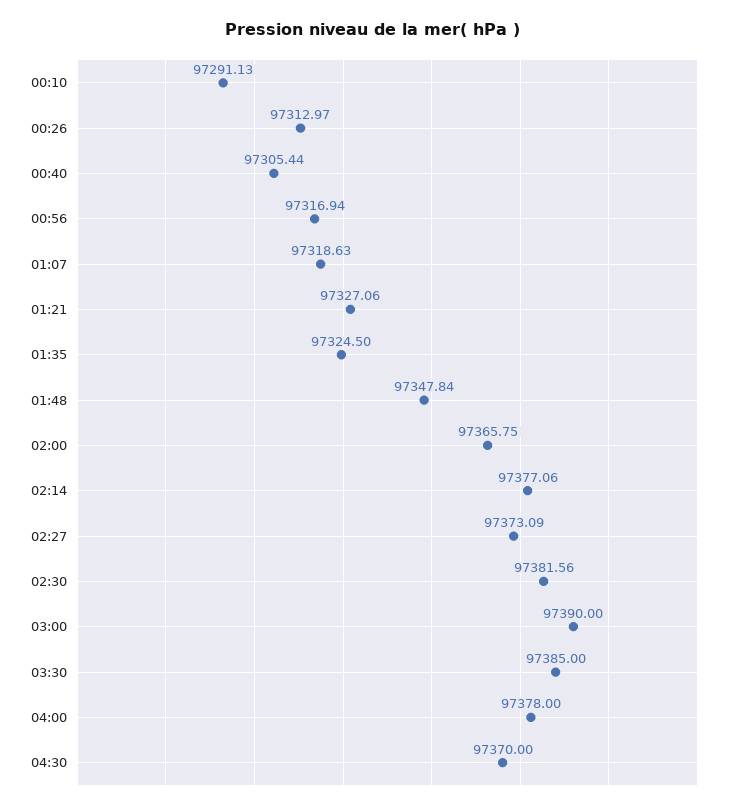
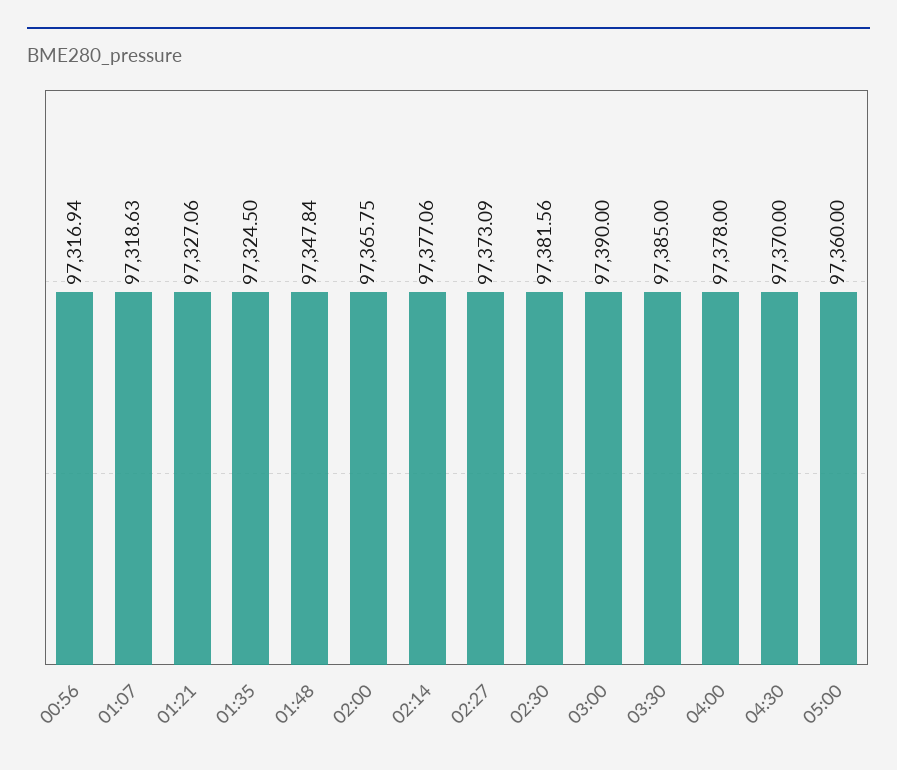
00:10: 97291.13 -> none
00:26: 97312.97 -> none
00:40: 97305.44 -> none
05:00: none -> 97360

